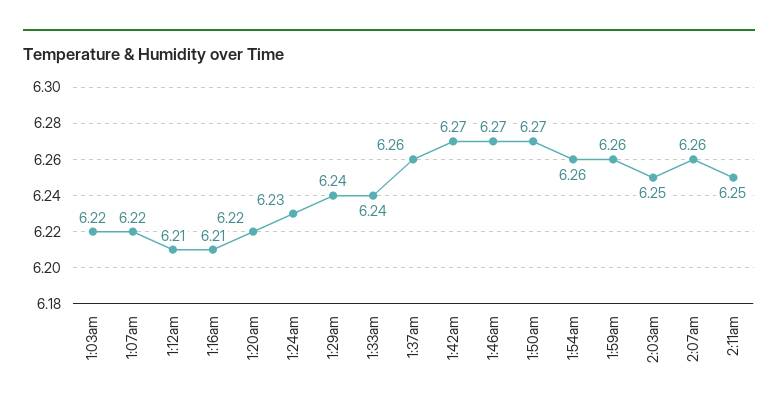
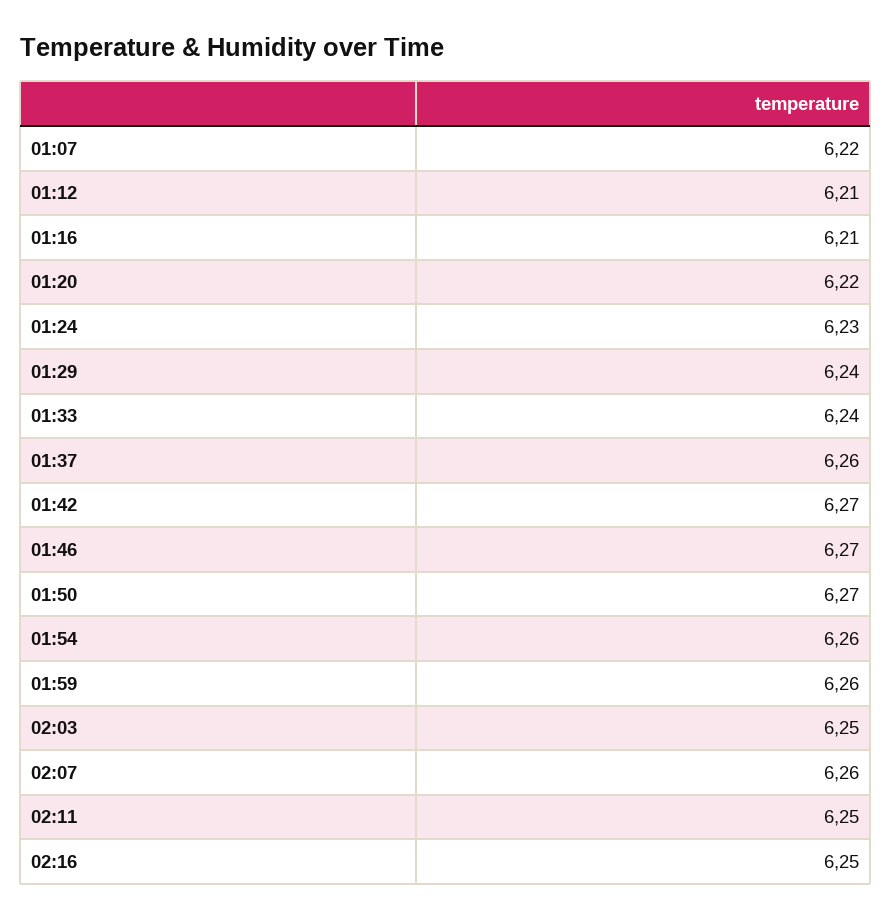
1:03am: 6.22 -> none
02:16: none -> 6.25

